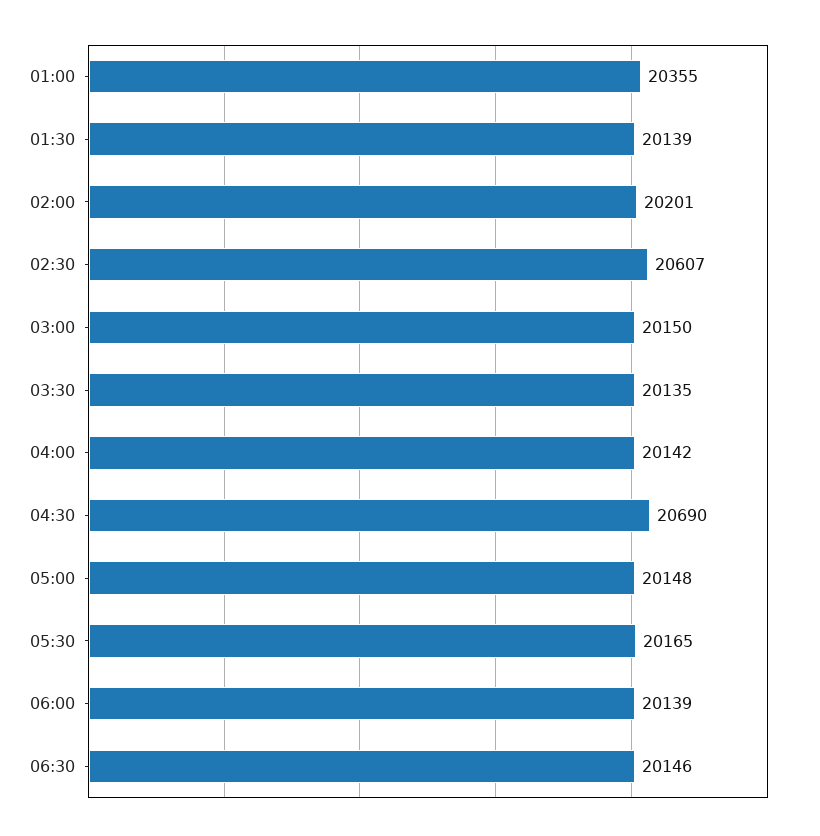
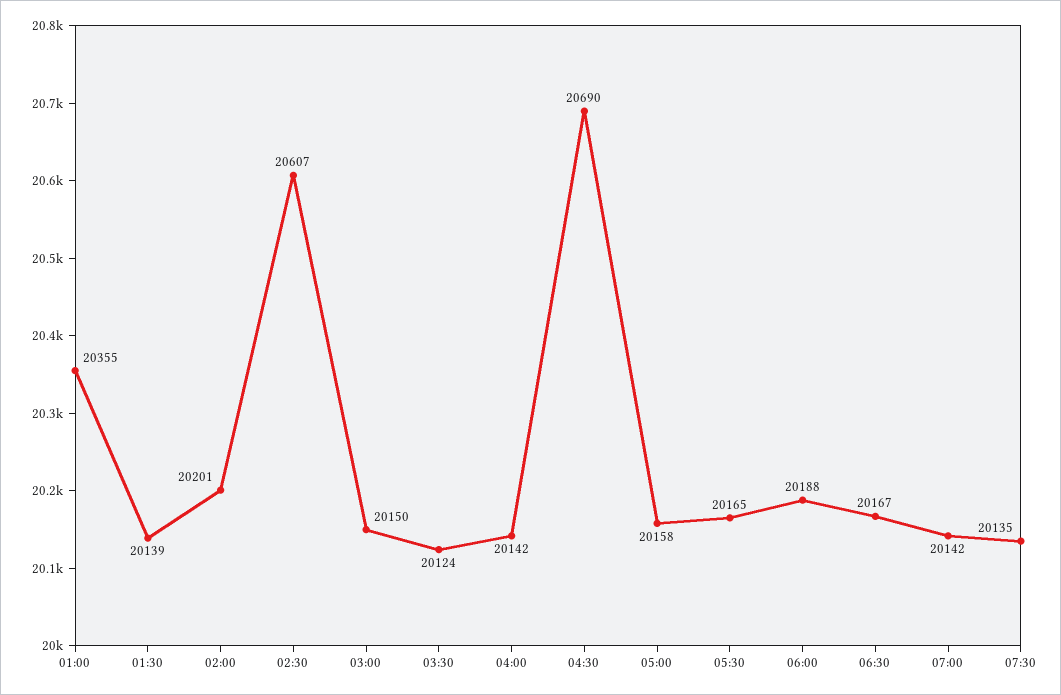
03:30: 20135 -> 20124
05:00: 20148 -> 20158
06:00: 20139 -> 20188
06:30: 20146 -> 20167
07:00: none -> 20142
07:30: none -> 20135

